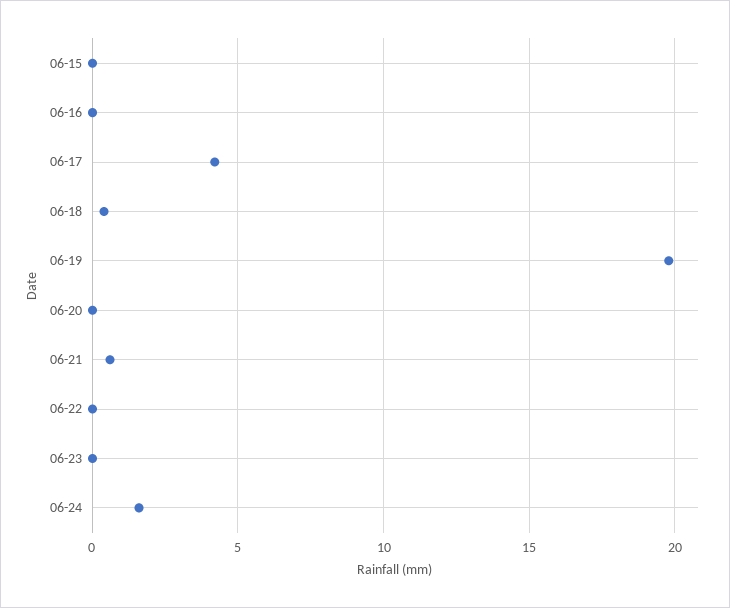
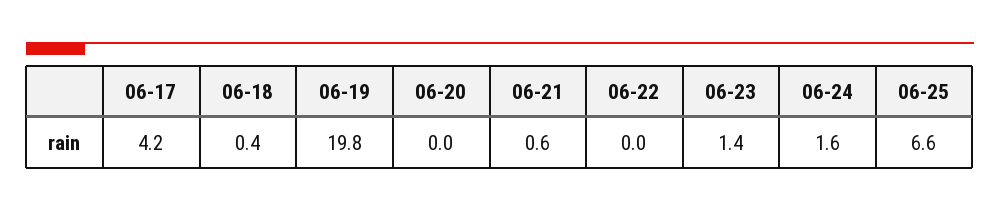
06-15: 0 -> none
06-16: 0 -> none
06-23: 0 -> 1.4
06-25: none -> 6.6

